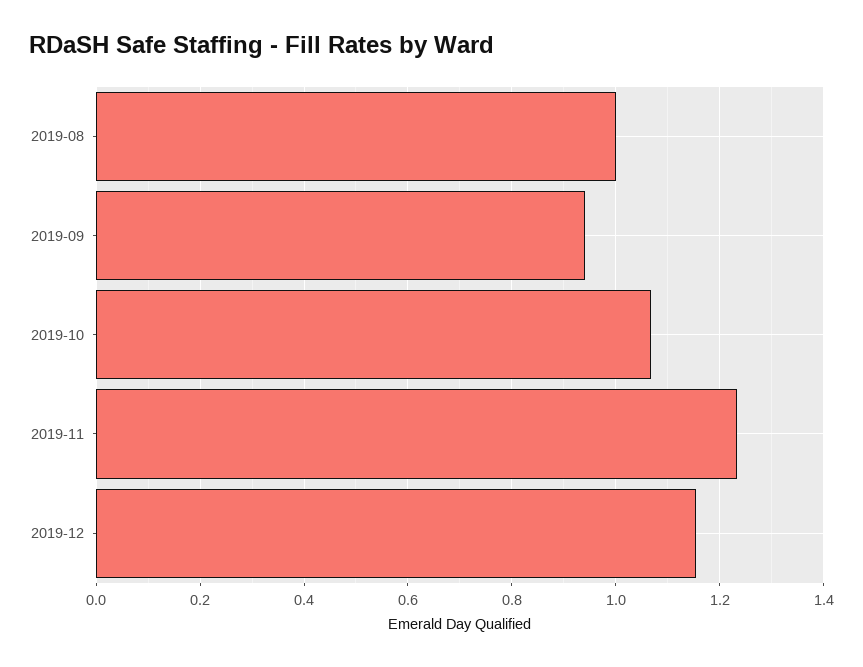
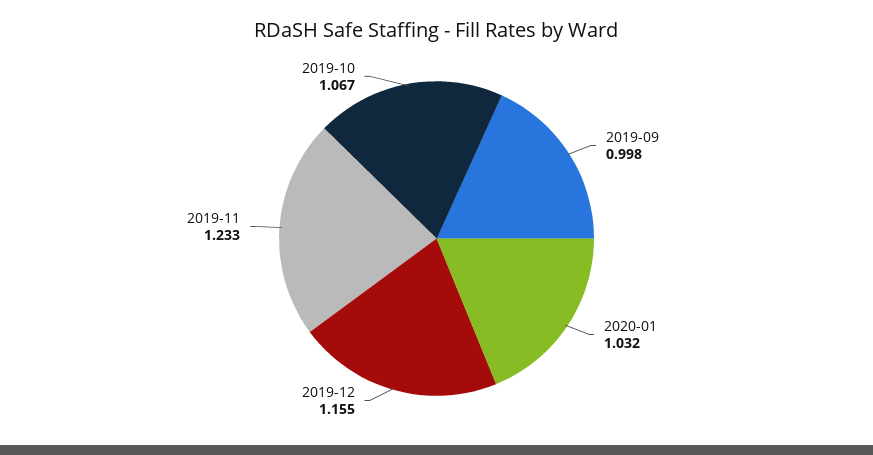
2019-08: 1 -> none
2019-09: 0.94 -> 0.998
2020-01: none -> 1.032

